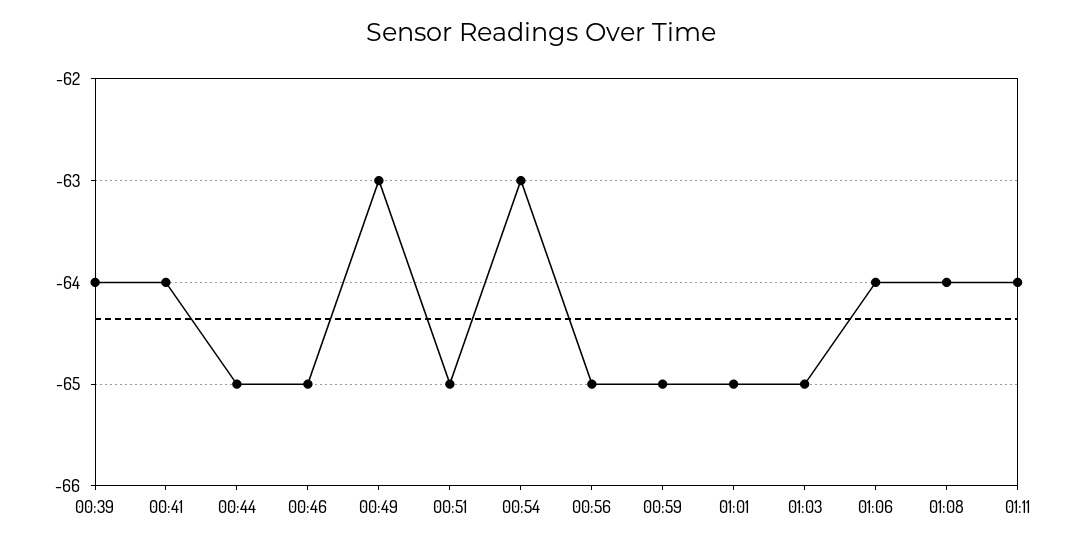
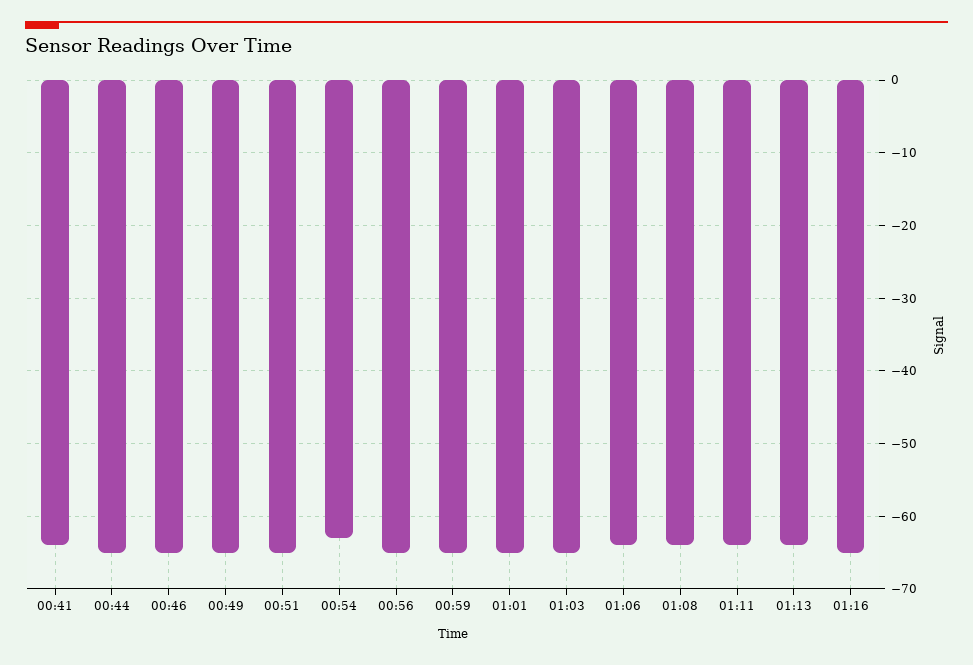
00:39: -64 -> none
00:49: -63 -> -65
01:13: none -> -64
01:16: none -> -65

